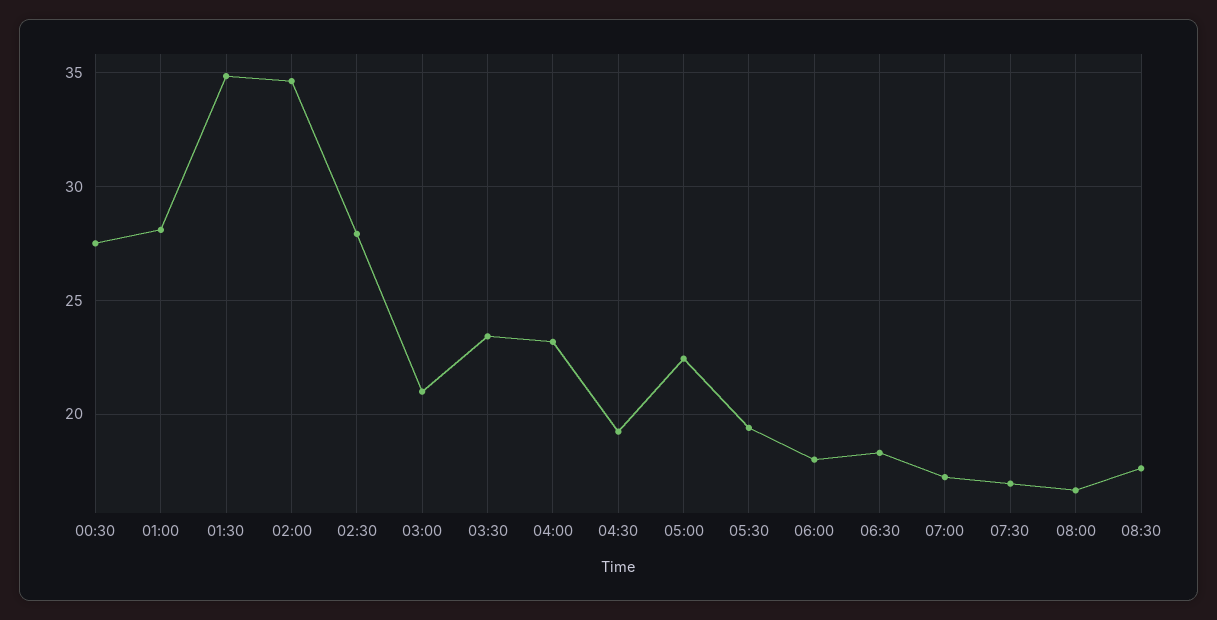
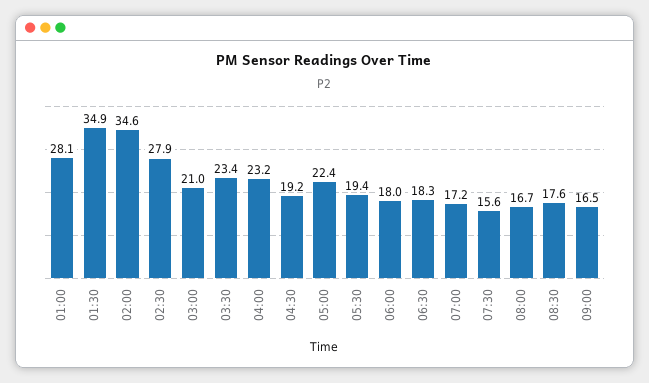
00:30: 27.5 -> none
07:30: 17 -> 15.6
09:00: none -> 16.5

